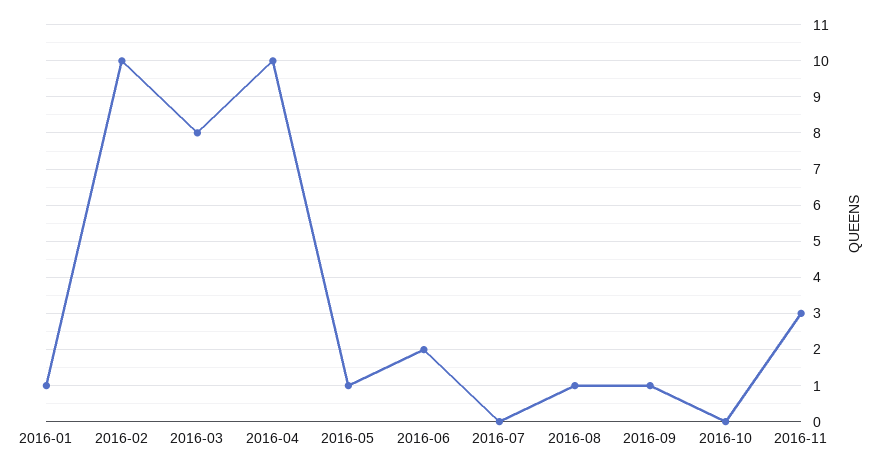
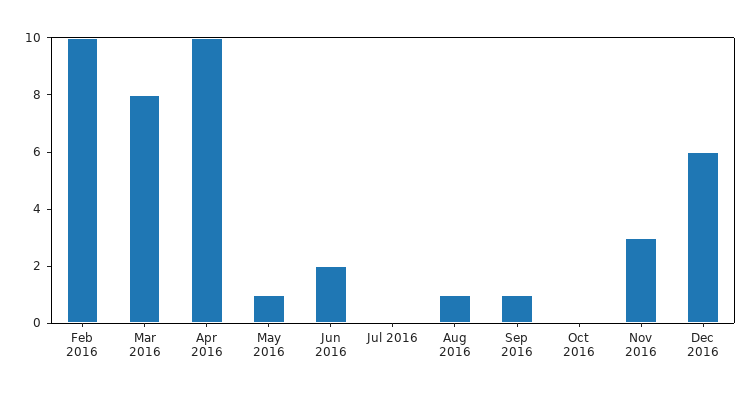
2016-01: 1 -> none
Dec 2016: none -> 6

